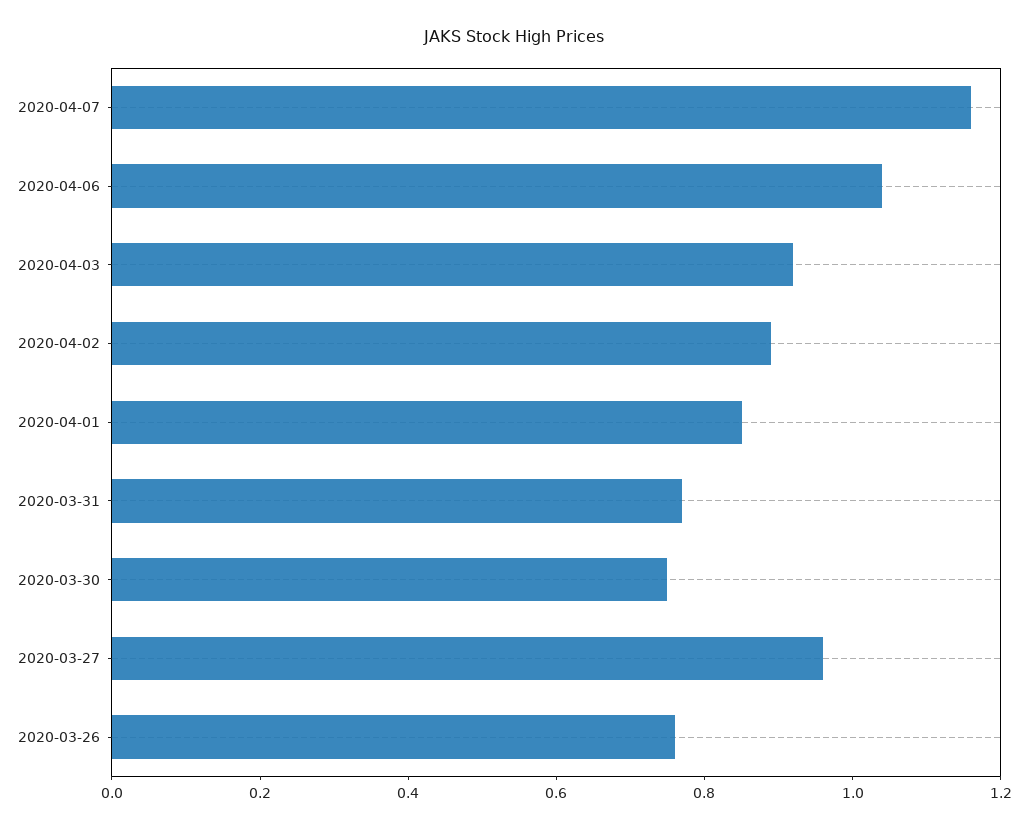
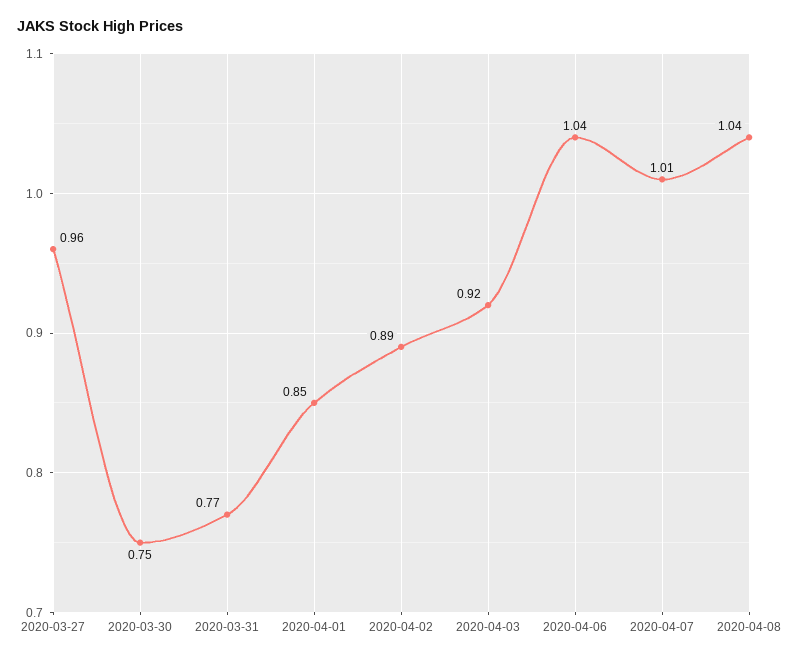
2020-04-07: 1.15 -> 1.01
2020-03-26: 0.75 -> none
2020-04-08: none -> 1.04

